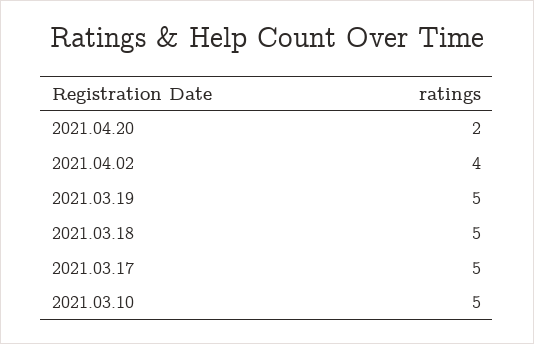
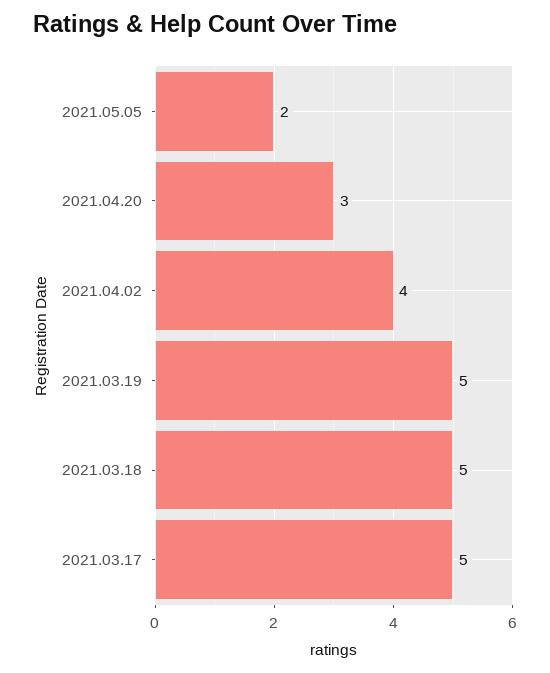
2021.04.20: 2 -> 3
2021.03.10: 5 -> none
2021.05.05: none -> 2

